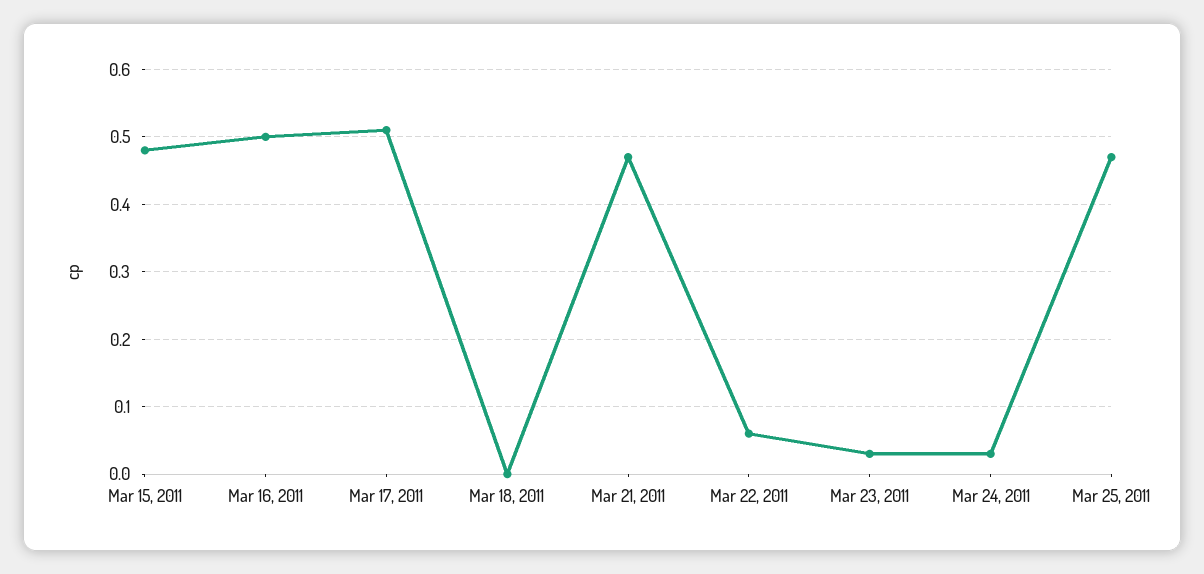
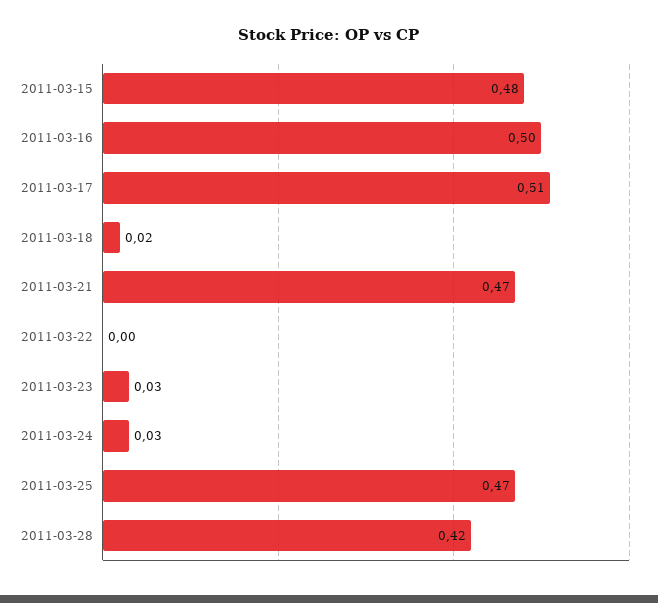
Mar 18, 2011: 0 -> 0.02
Mar 22, 2011: 0.06 -> 0
2011-03-28: none -> 0.42

